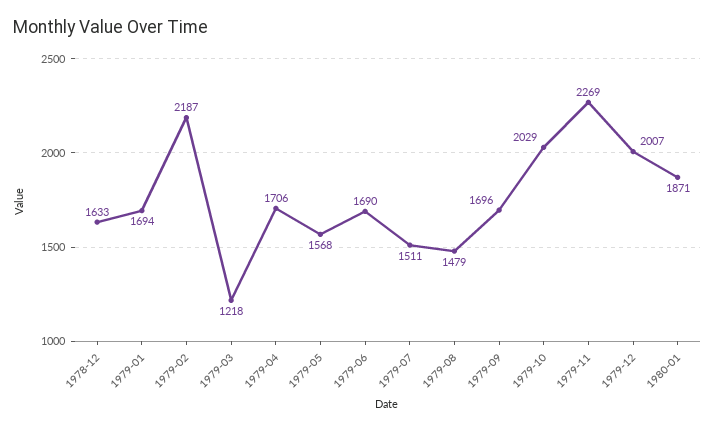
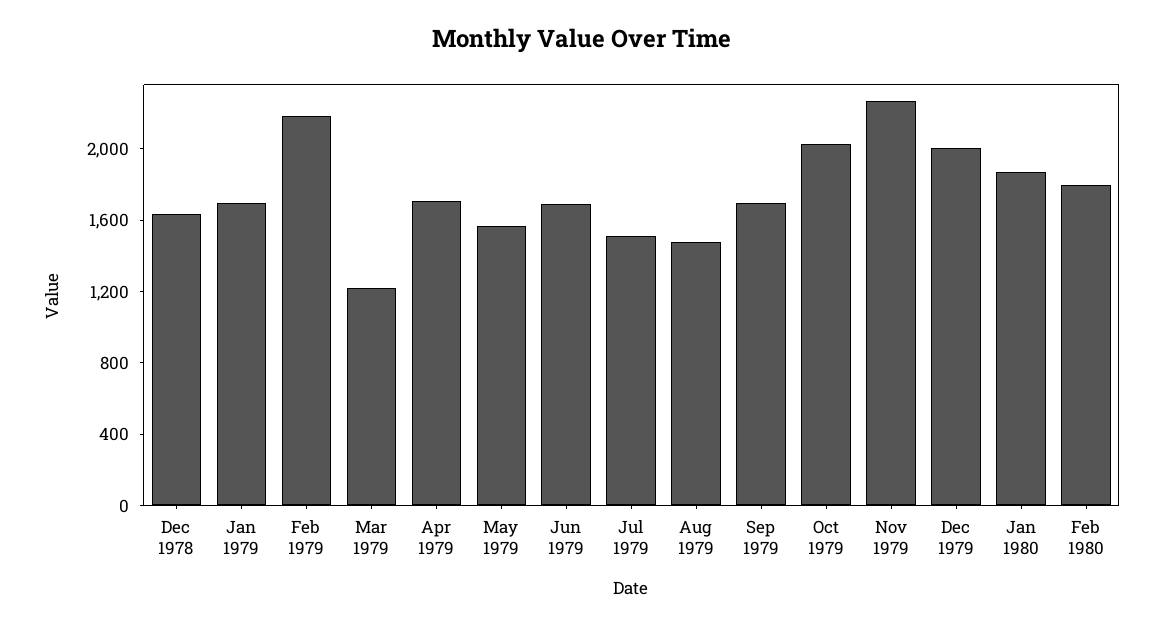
Feb 1980: none -> 1800

